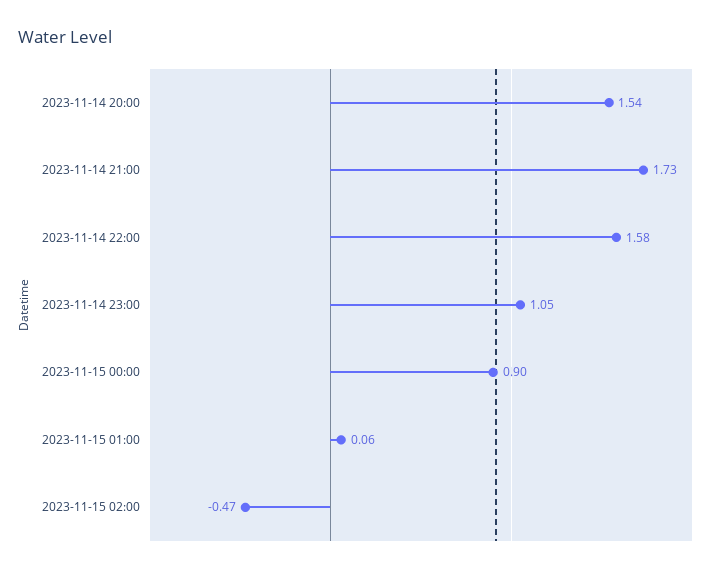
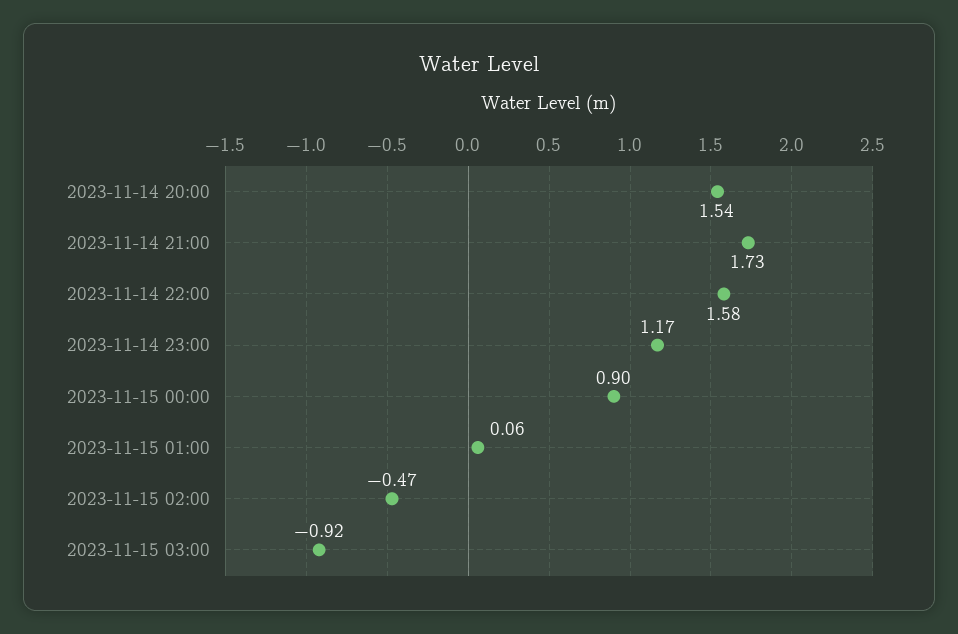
2023-11-14 23:00: 1.05 -> 1.17
2023-11-15 03:00: none -> -0.92

